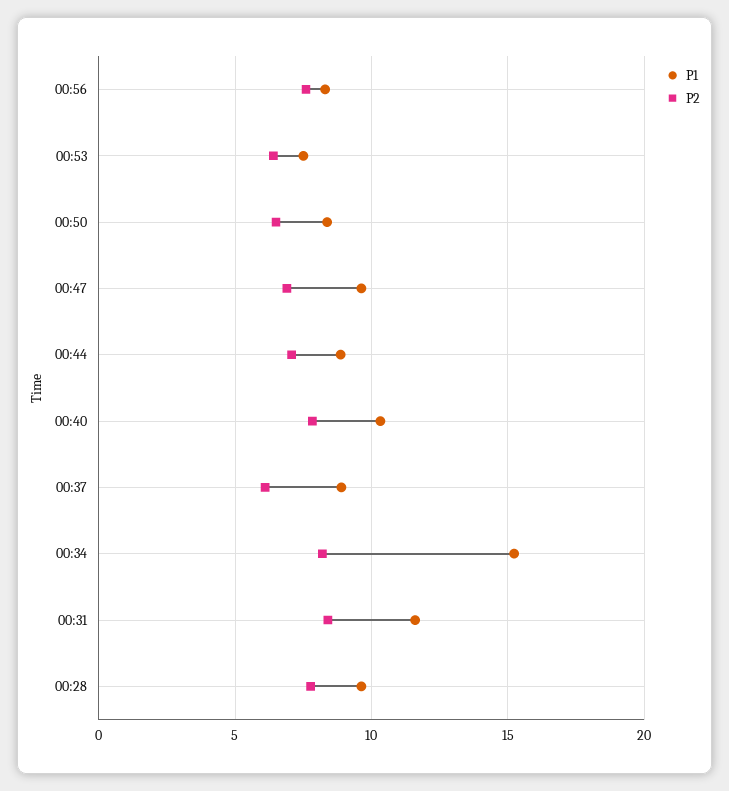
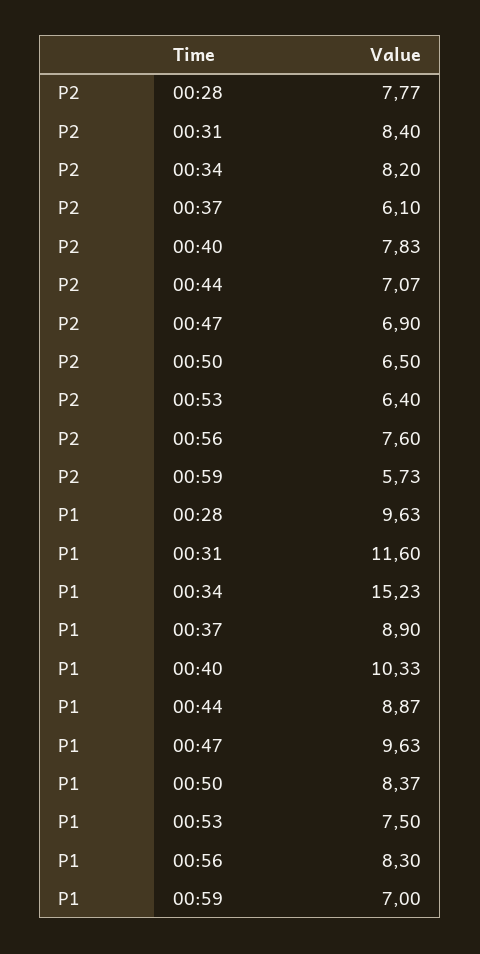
P2, 00:59: none -> 5.73
P1, 00:59: none -> 7

